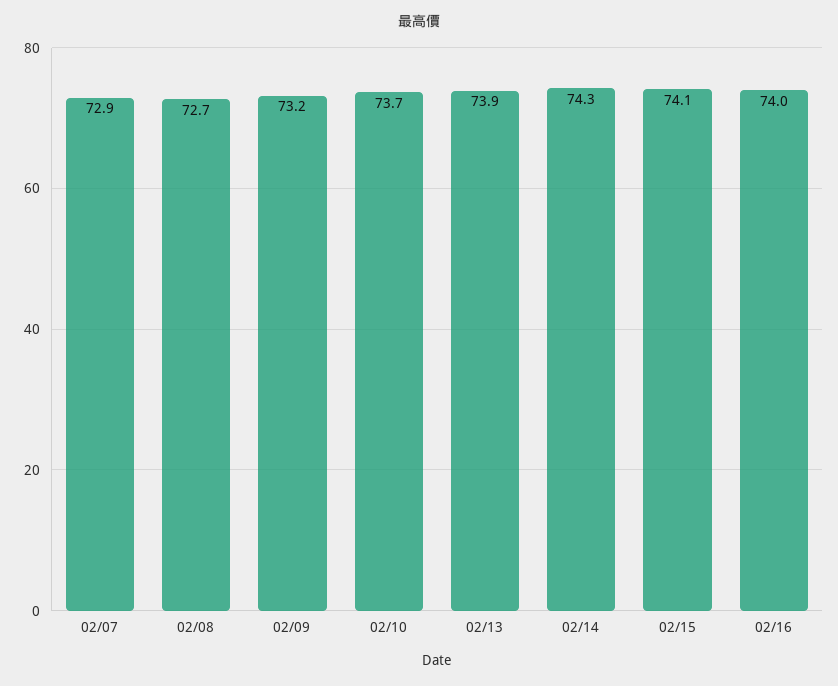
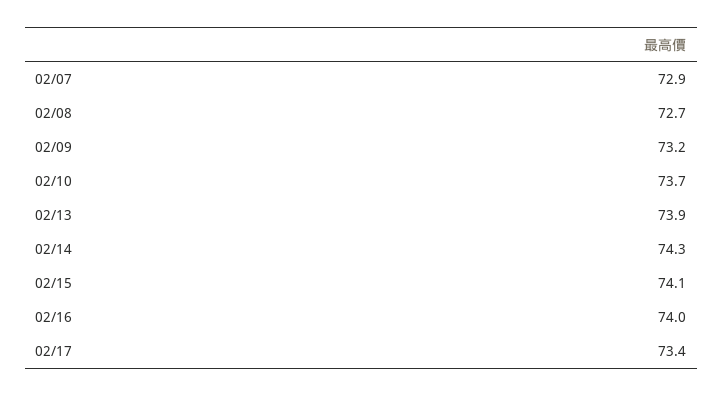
02/17: none -> 73.4

